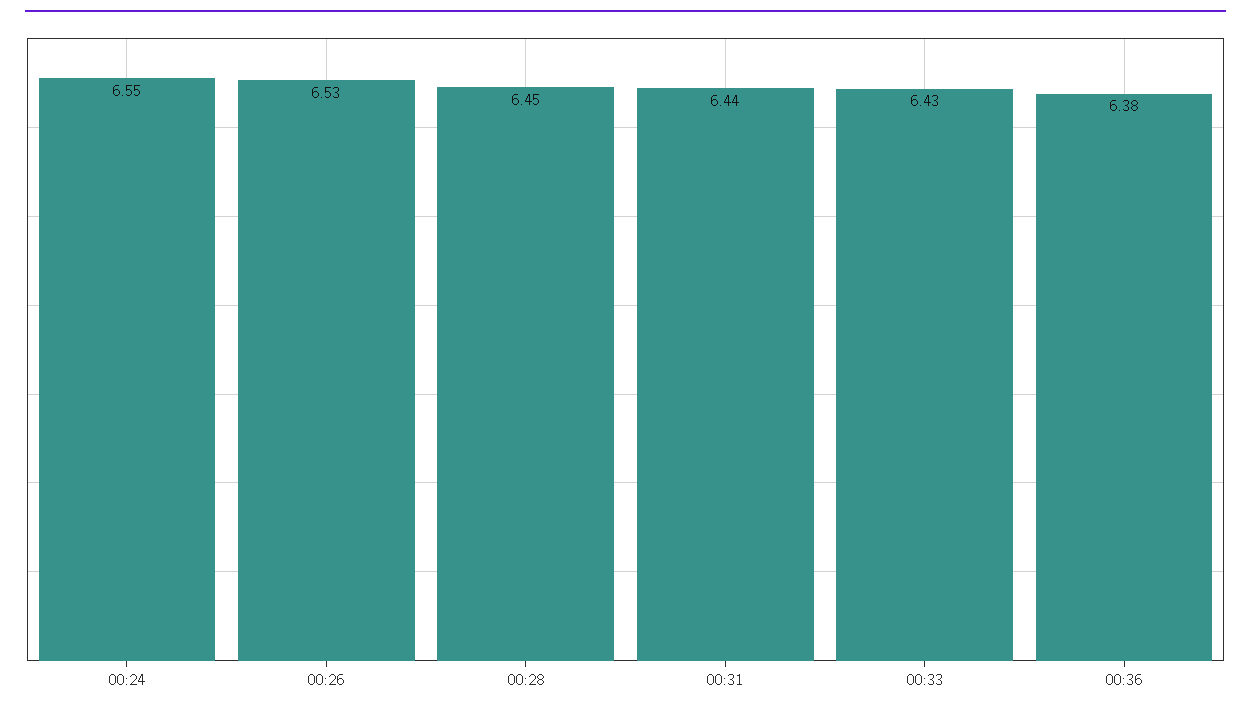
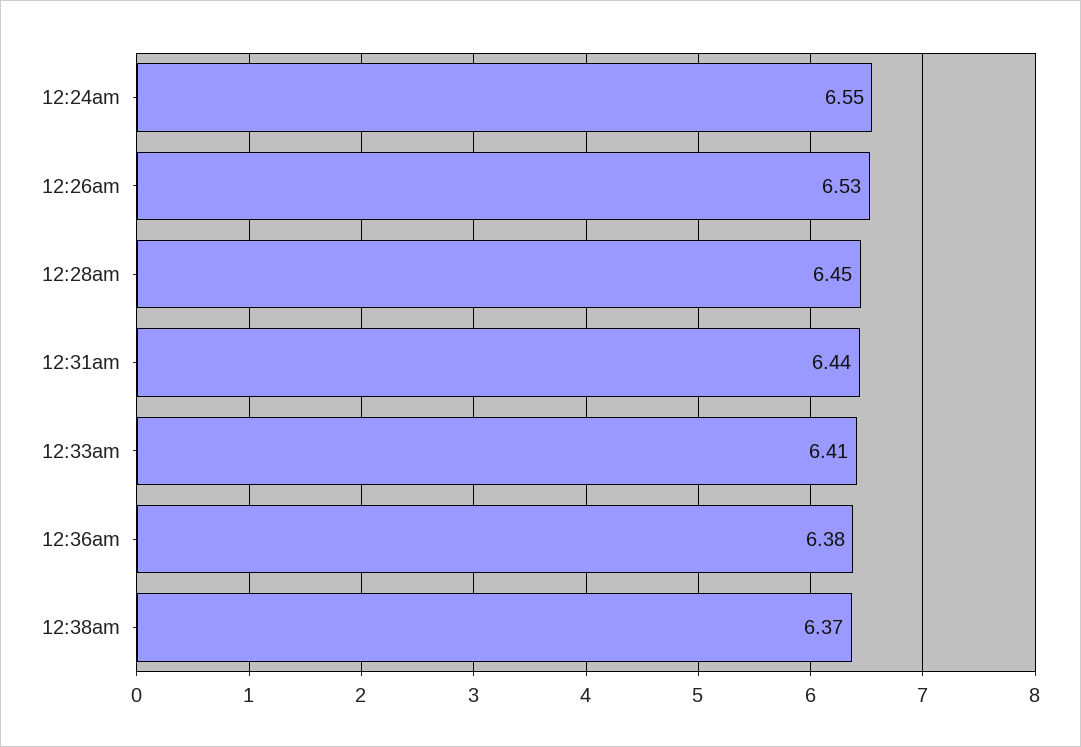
00:33: 6.43 -> 6.41
12:38am: none -> 6.37

